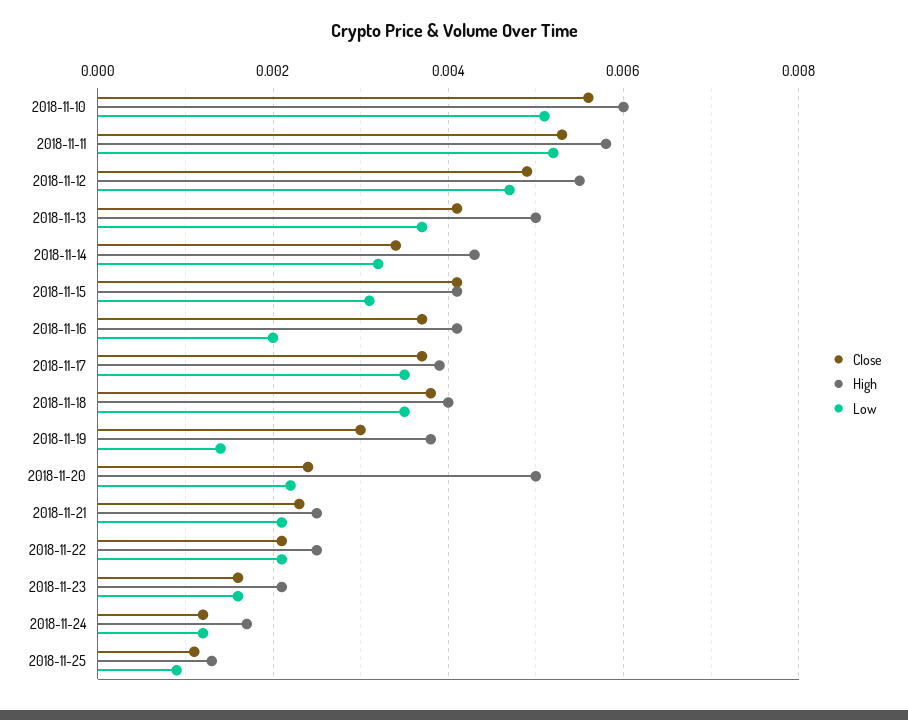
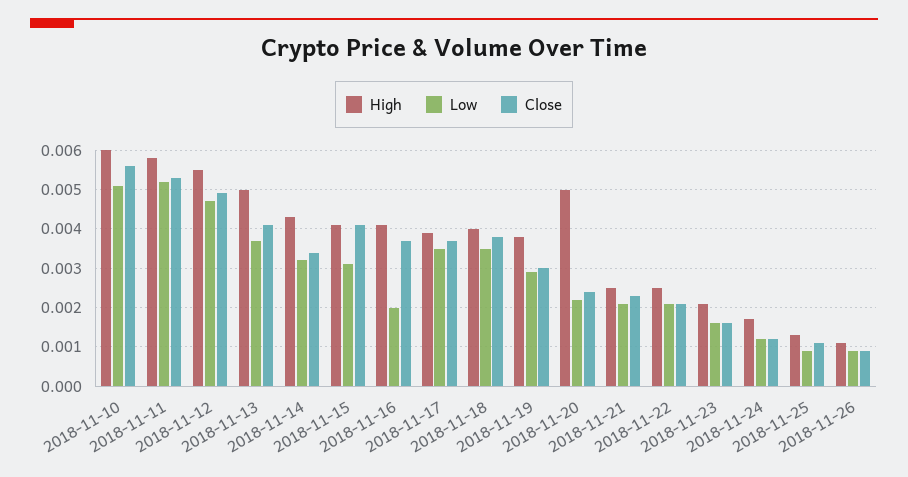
Low, 2018-11-19: 0.0015 -> 0.003
High, 2018-11-26: none -> 0.001
Low, 2018-11-26: none -> 0.001
Close, 2018-11-26: none -> 0.001

